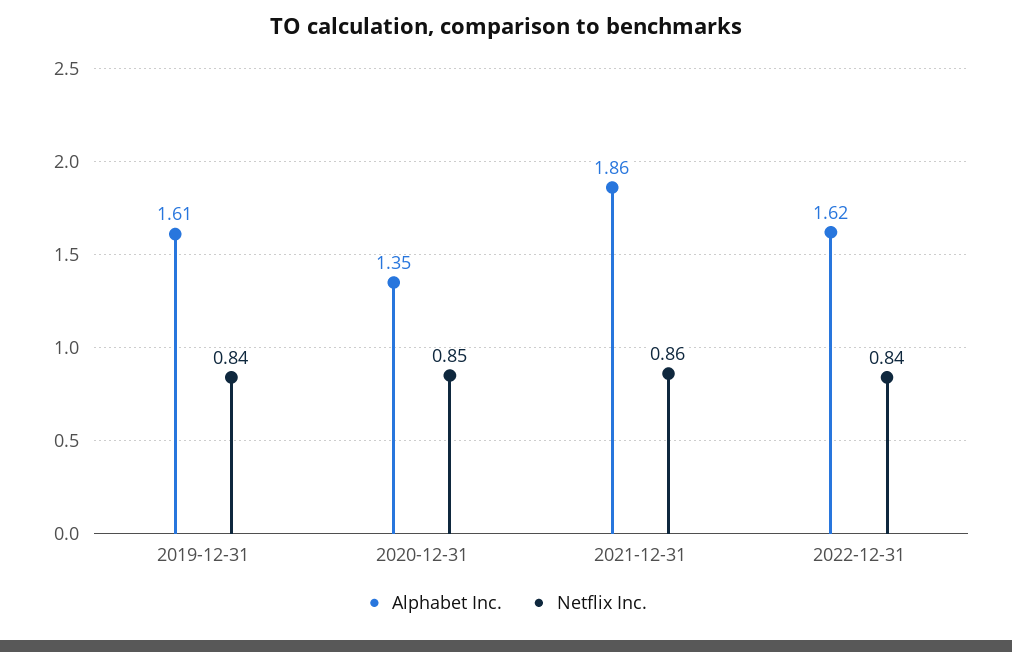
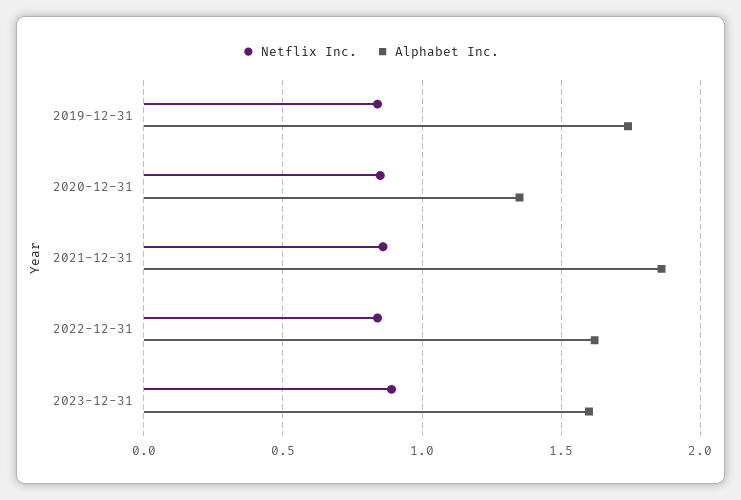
Alphabet Inc., 2019-12-31: 1.61 -> 1.75
Netflix Inc., 2023-12-31: none -> 0.9
Alphabet Inc., 2023-12-31: none -> 1.6

